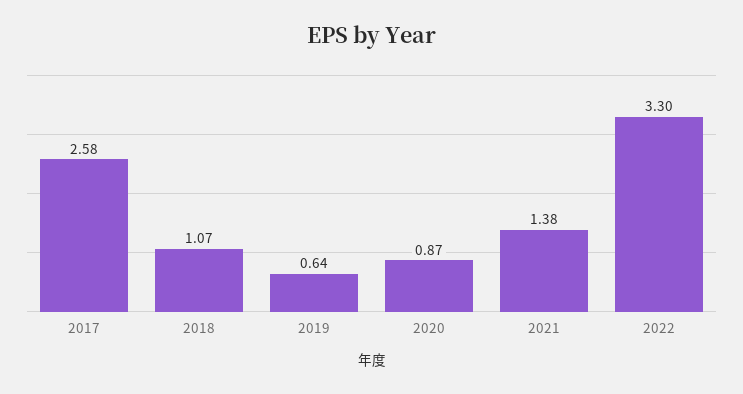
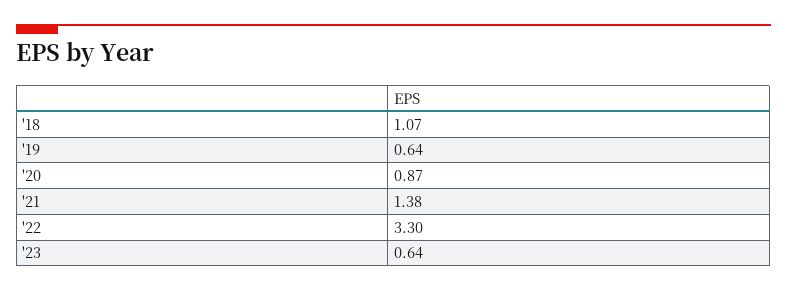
2017: 2.58 -> none
'23: none -> 0.64

